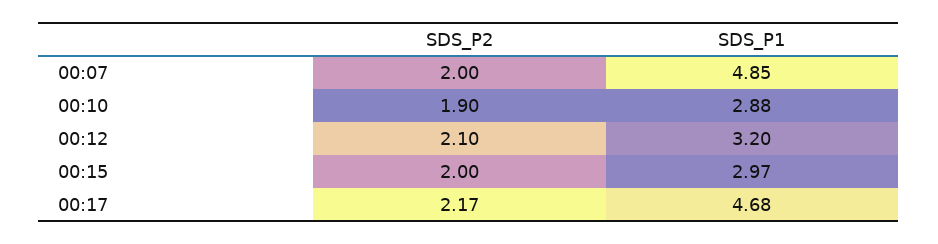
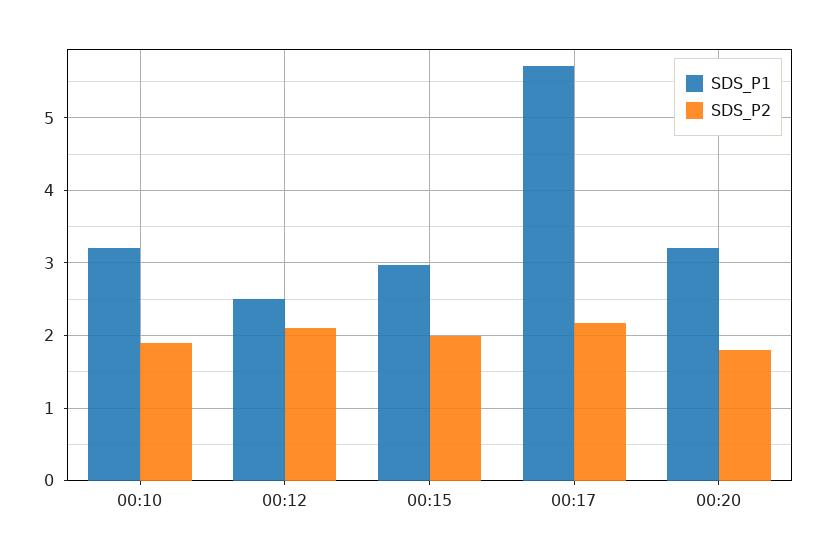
SDS_P2, 00:07: 2 -> none
SDS_P1, 00:07: 4.85 -> none
SDS_P1, 00:10: 2.88 -> 3.2
SDS_P1, 00:12: 3.2 -> 2.5
SDS_P1, 00:17: 4.68 -> 5.7
SDS_P1, 00:20: none -> 3.2
SDS_P2, 00:20: none -> 1.8

